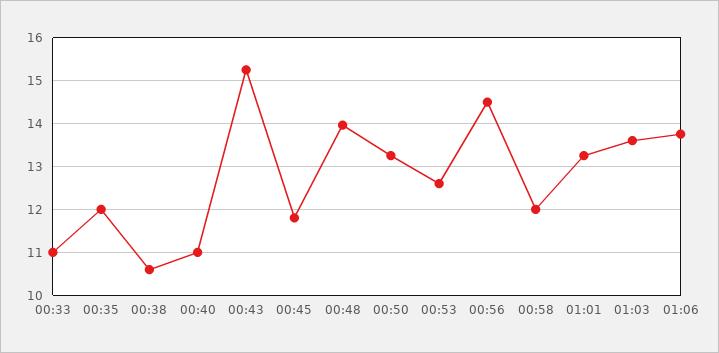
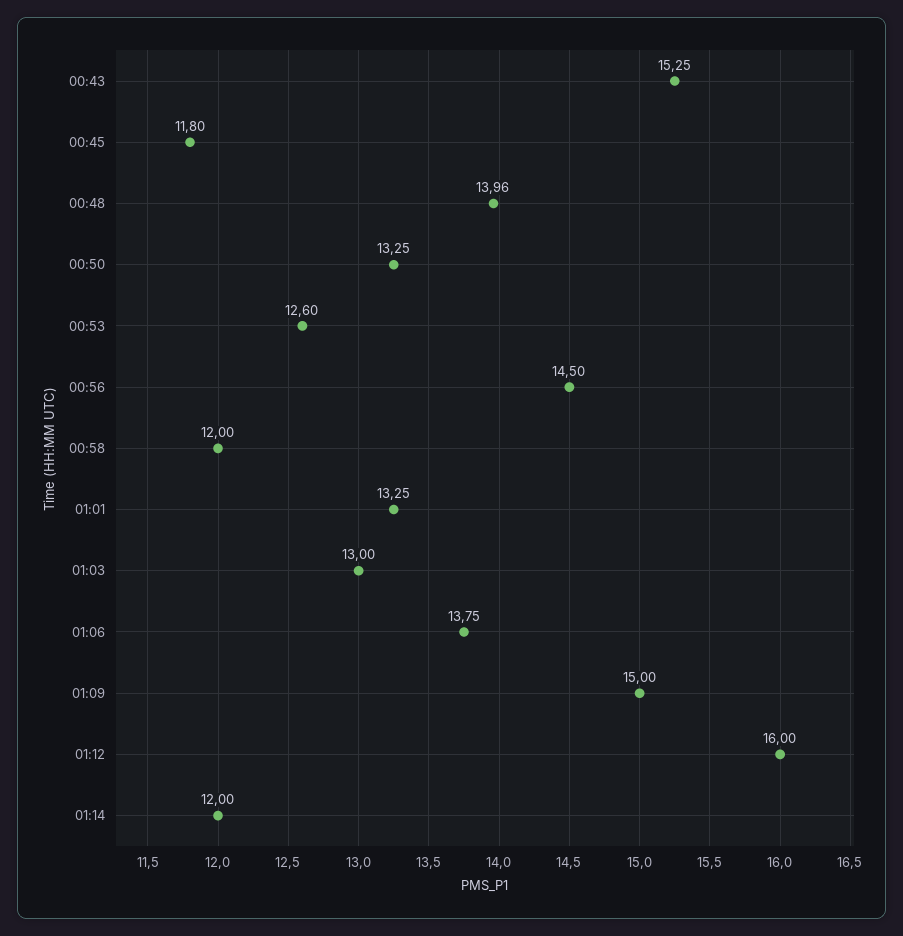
00:33: 11 -> none
00:35: 12 -> none
00:38: 10.6 -> none
00:40: 11 -> none
01:03: 13.6 -> 13
01:09: none -> 15
01:12: none -> 16
01:14: none -> 12

